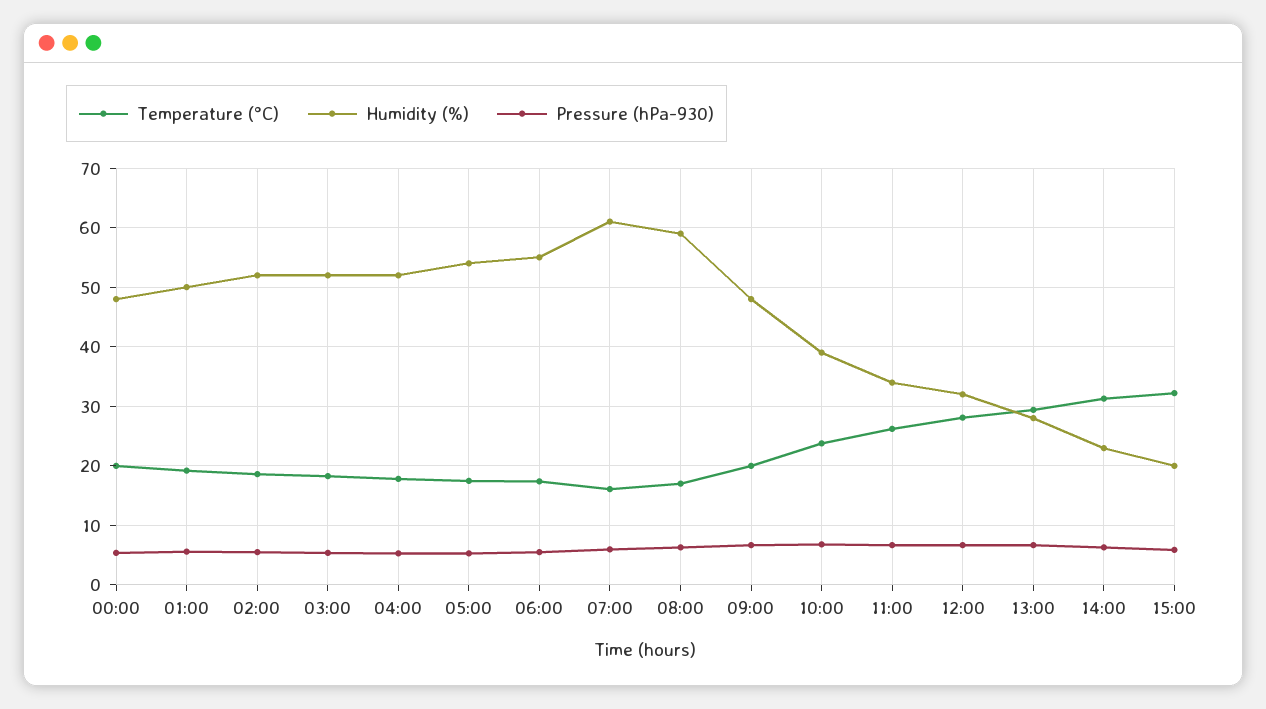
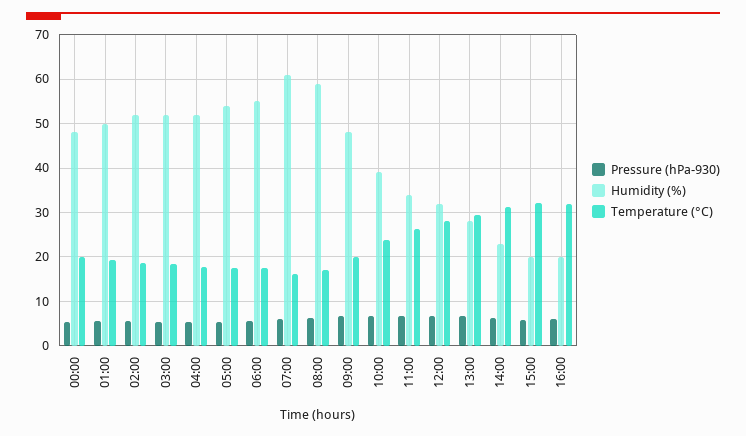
Pressure (hPa-930), 16:00: none -> 6
Humidity (%), 16:00: none -> 20
Temperature (°C), 16:00: none -> 32

